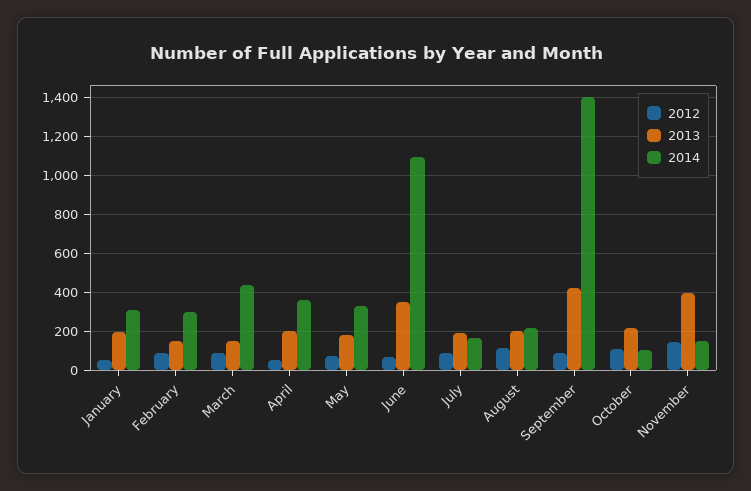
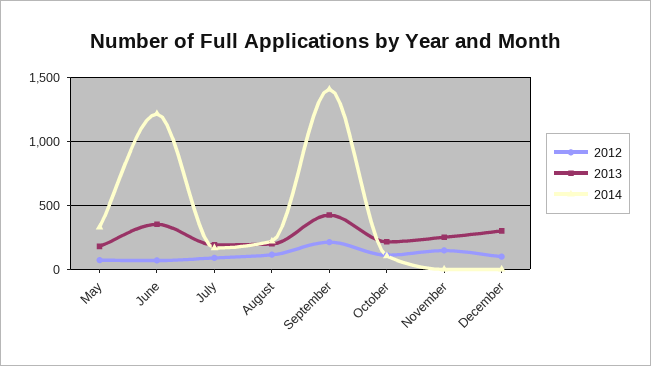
2012, January: 50 -> none
2013, January: 200 -> none
2014, January: 300 -> none
2012, February: 100 -> none
2013, February: 150 -> none
2014, February: 300 -> none
2012, March: 100 -> none
2013, March: 150 -> none
2014, March: 450 -> none
2012, April: 50 -> none
2013, April: 200 -> none
2014, April: 350 -> none
2014, June: 1100 -> 1200
2012, September: 100 -> 200
2013, November: 400 -> 250
2014, November: 150 -> 0
2012, December: none -> 100
2013, December: none -> 300
2014, December: none -> 0

